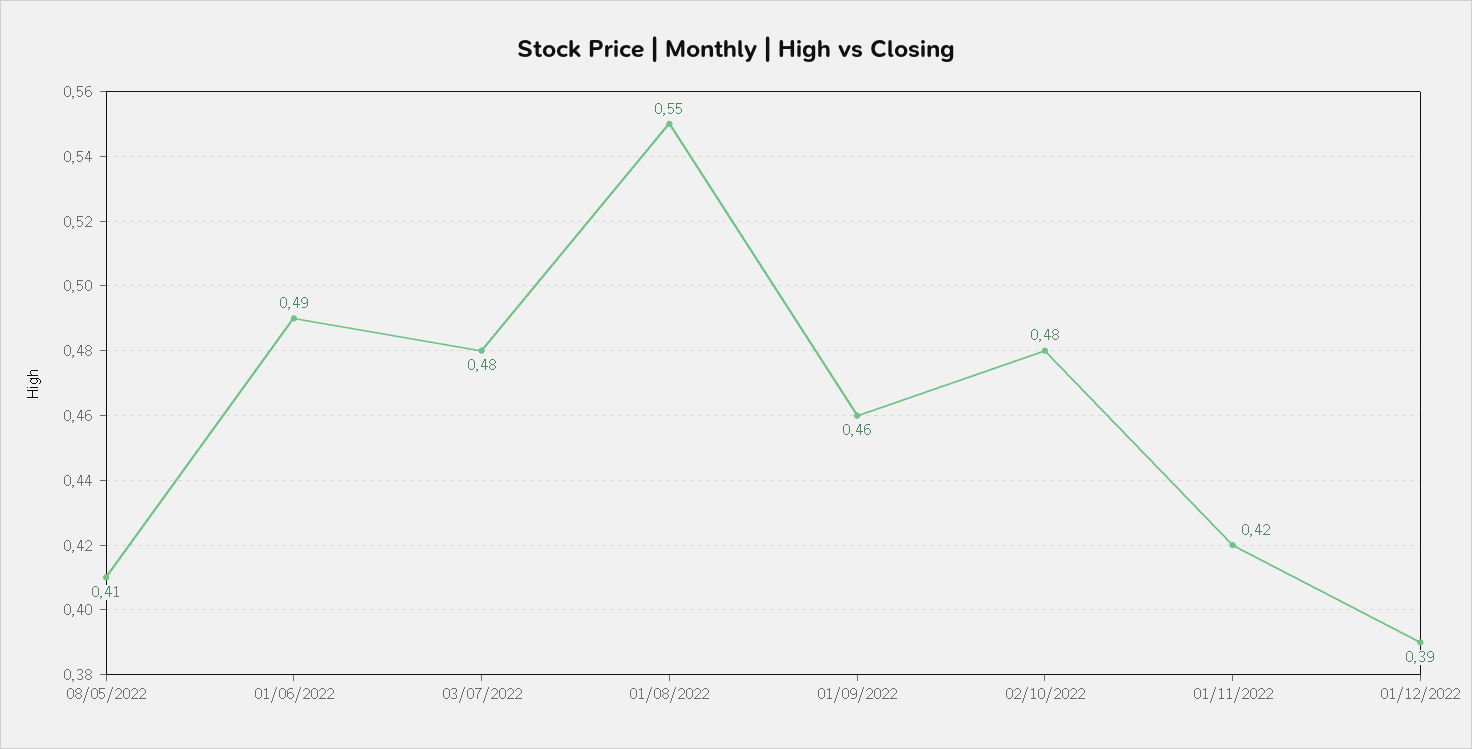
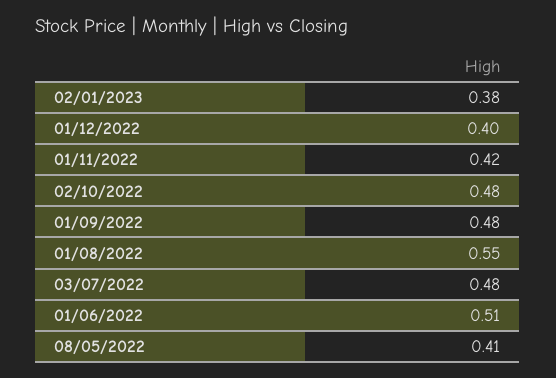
01/06/2022: 0.49 -> 0.51
01/09/2022: 0.46 -> 0.48
01/12/2022: 0.39 -> 0.4
02/01/2023: none -> 0.38

